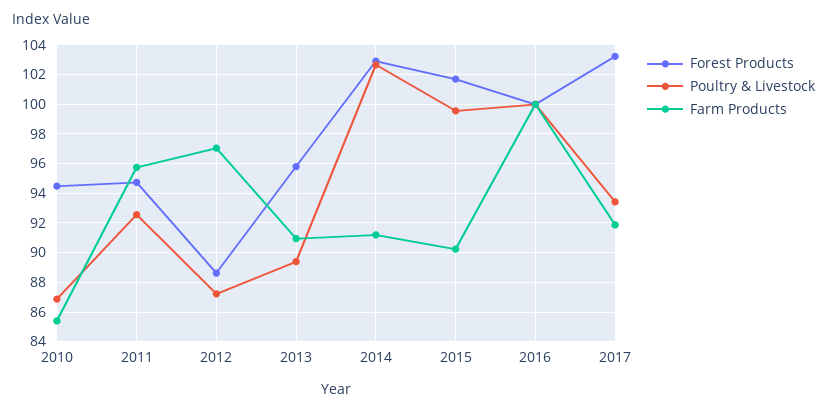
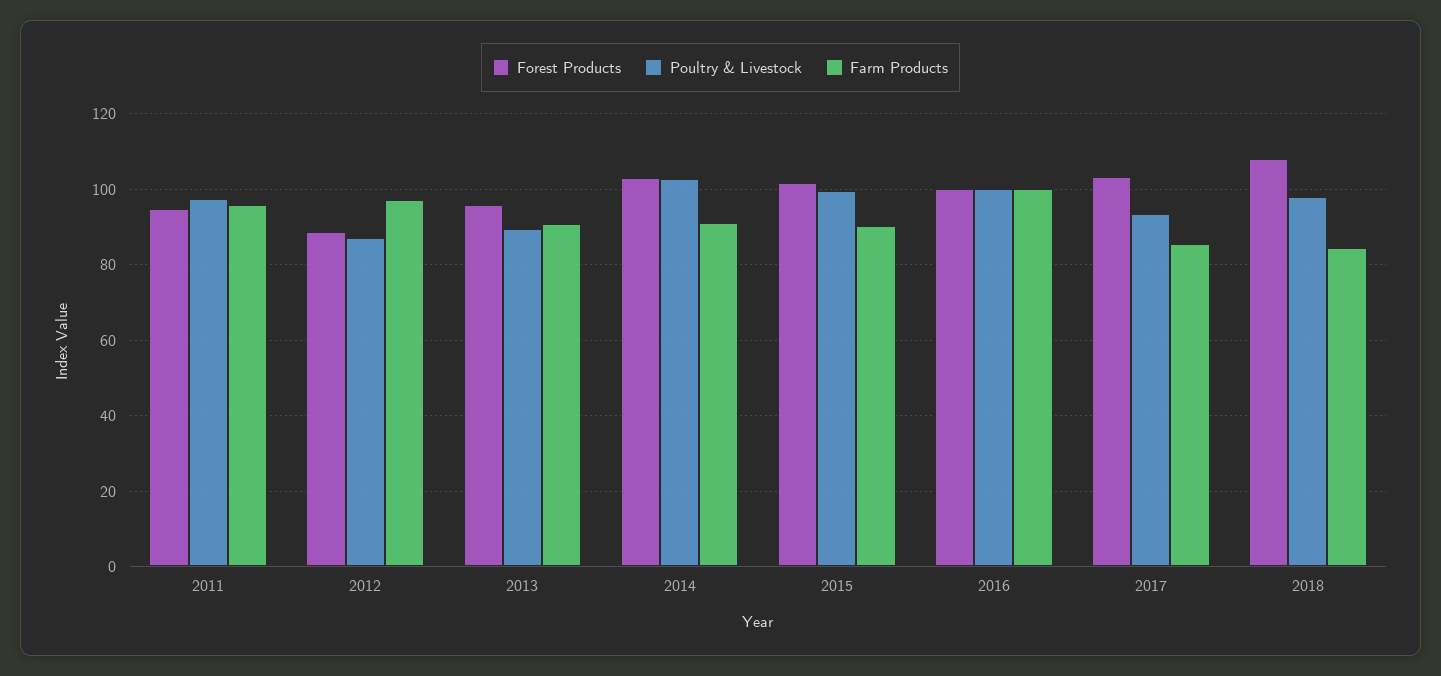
Forest Products, 2010: 94.5 -> none
Poultry & Livestock, 2010: 87 -> none
Farm Products, 2010: 85.5 -> none
Poultry & Livestock, 2011: 92.5 -> 98
Farm Products, 2017: 92 -> 86
Forest Products, 2018: none -> 108
Poultry & Livestock, 2018: none -> 98
Farm Products, 2018: none -> 84

